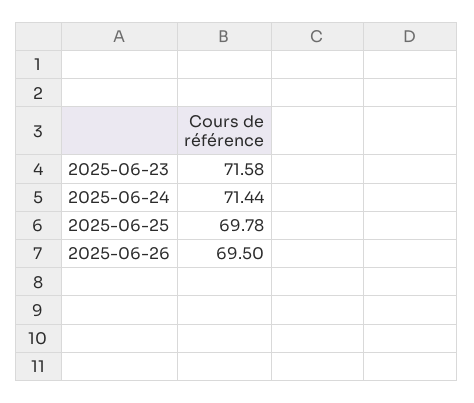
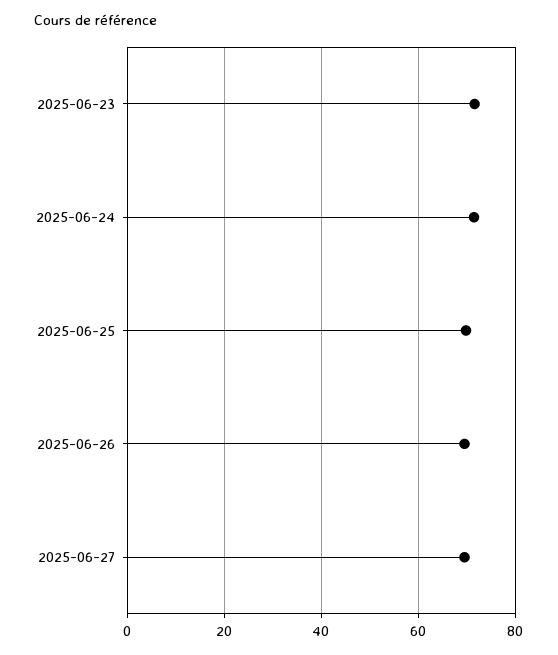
2025-06-27: none -> 70

